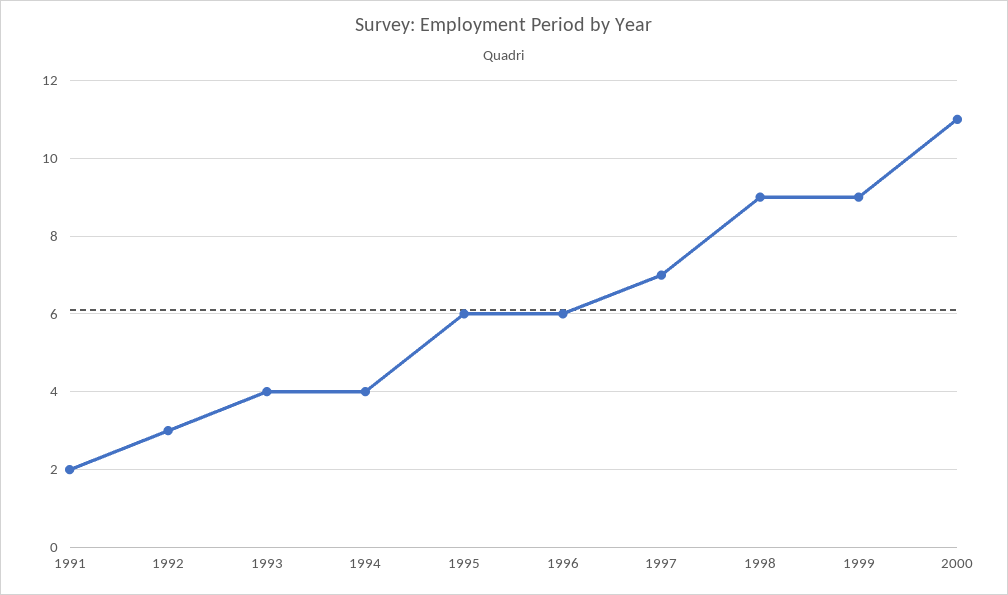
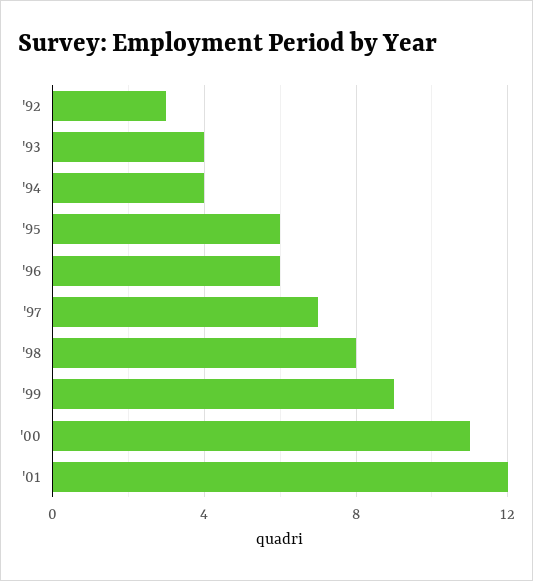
1991: 2 -> none
1998: 9 -> 8
'01: none -> 12

